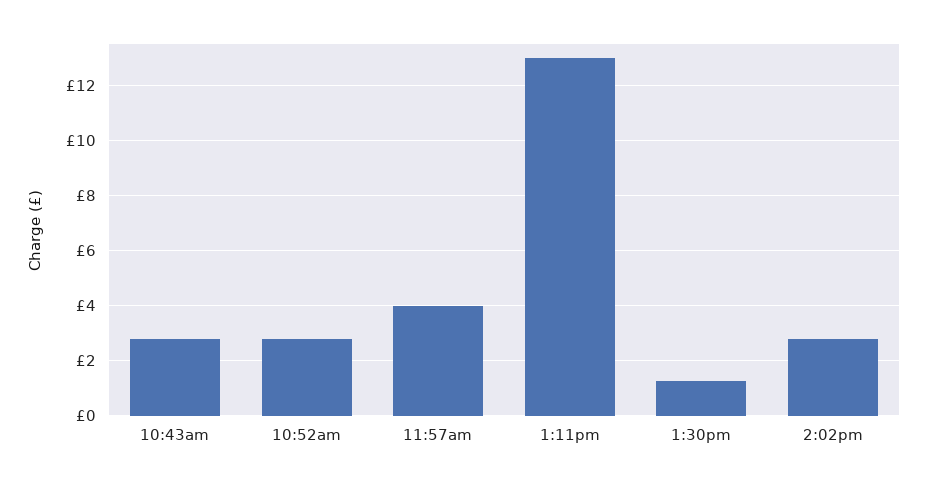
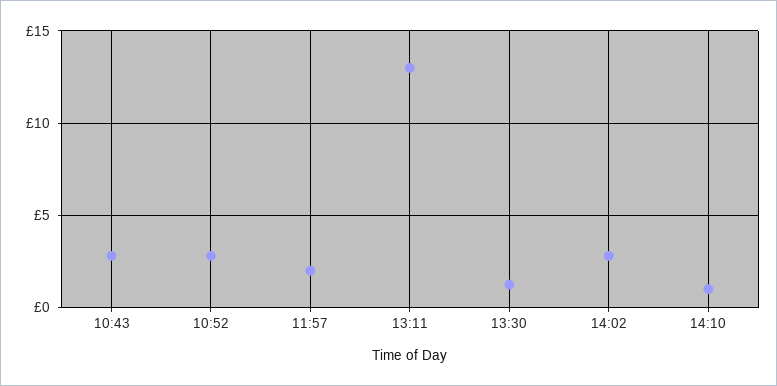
11:57am: 4 -> 2
14:10: none -> 1

